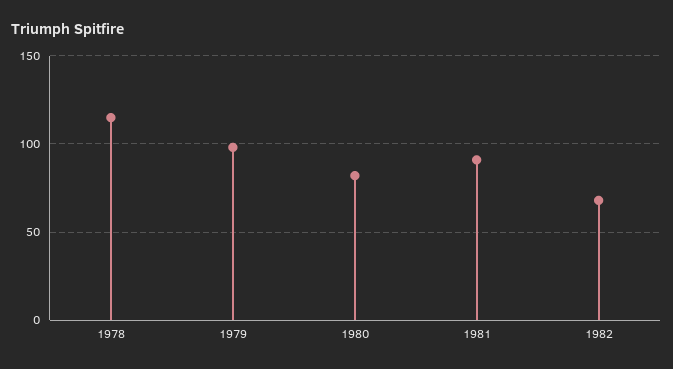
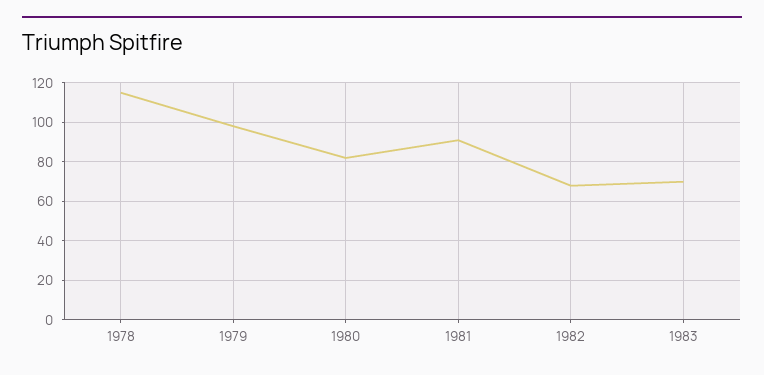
1983: none -> 70

